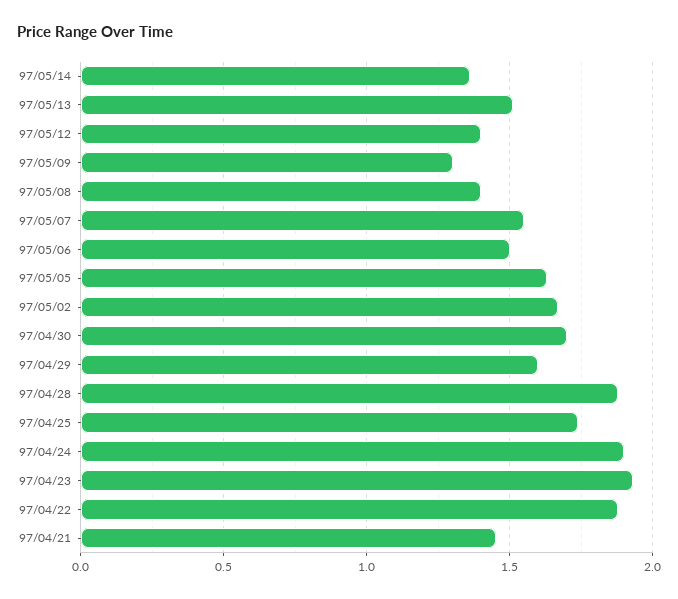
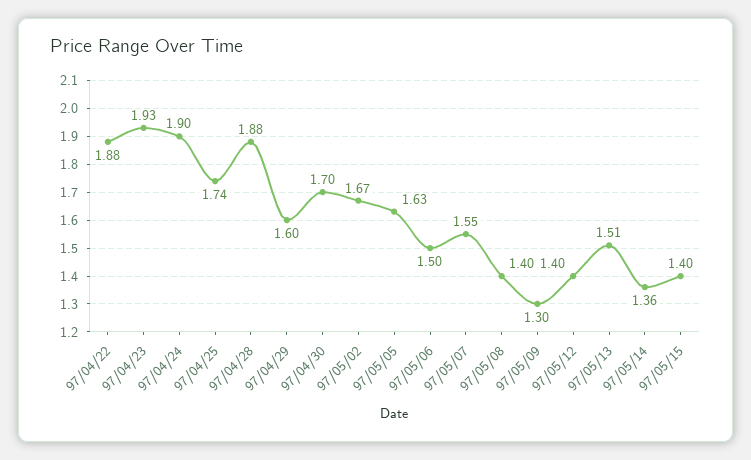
97/04/21: 1.45 -> none
97/05/15: none -> 1.4

